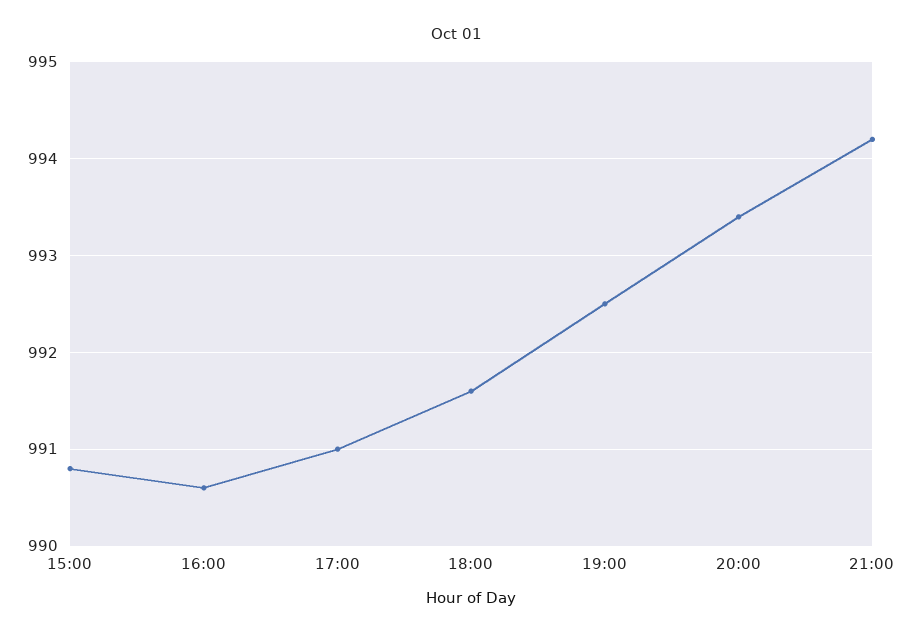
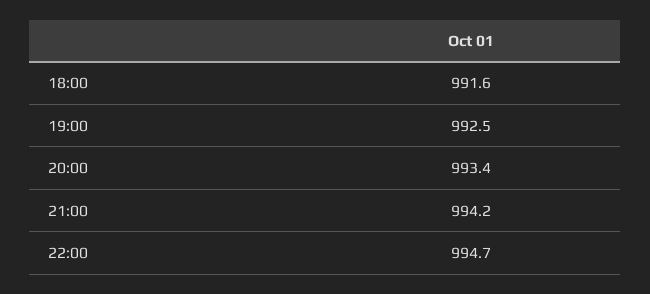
15:00: 990.8 -> none
16:00: 990.6 -> none
17:00: 991 -> none
22:00: none -> 994.7

